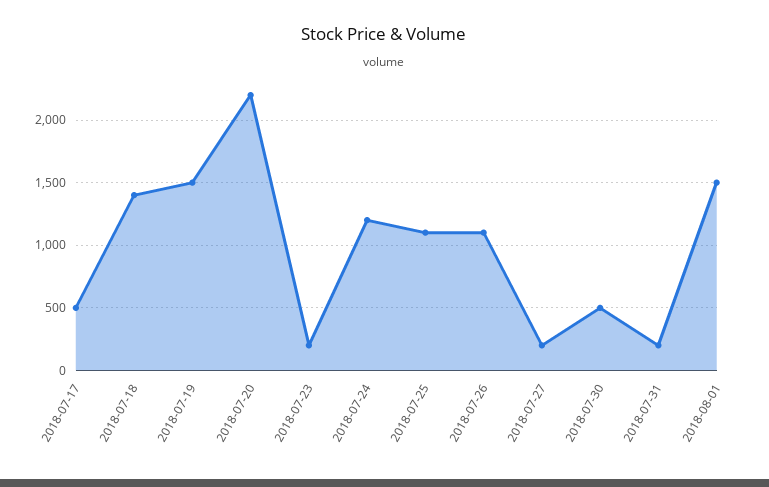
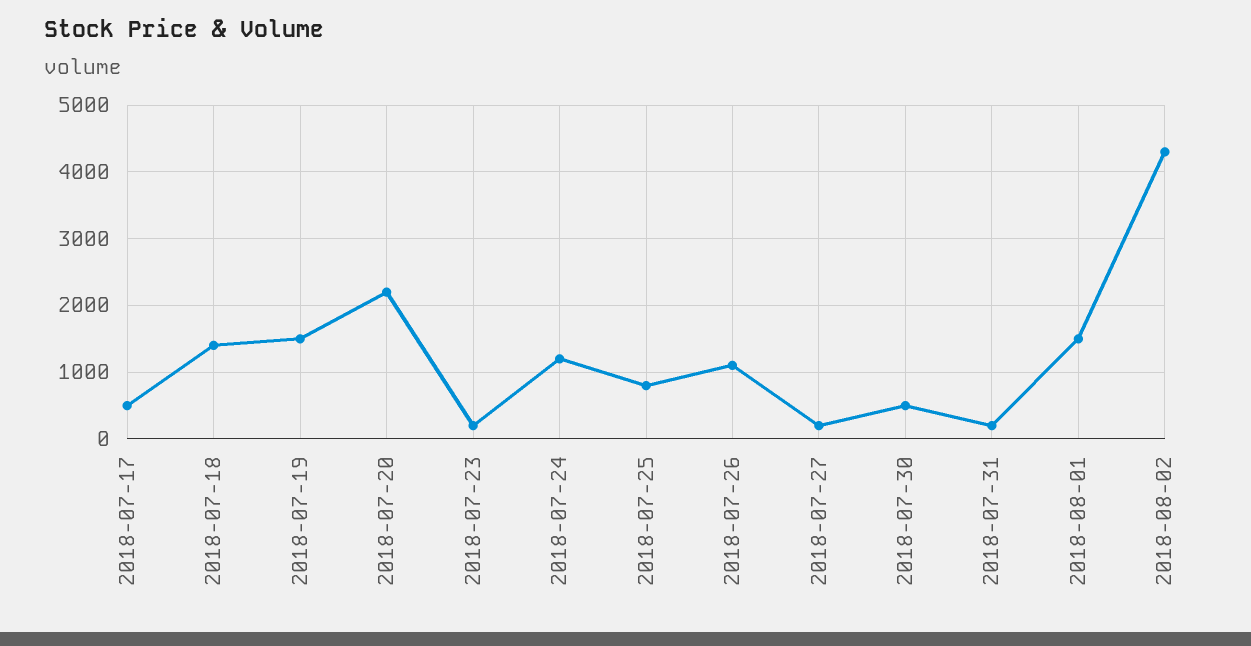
2018-07-25: 1100 -> 800
2018-08-02: none -> 4300

